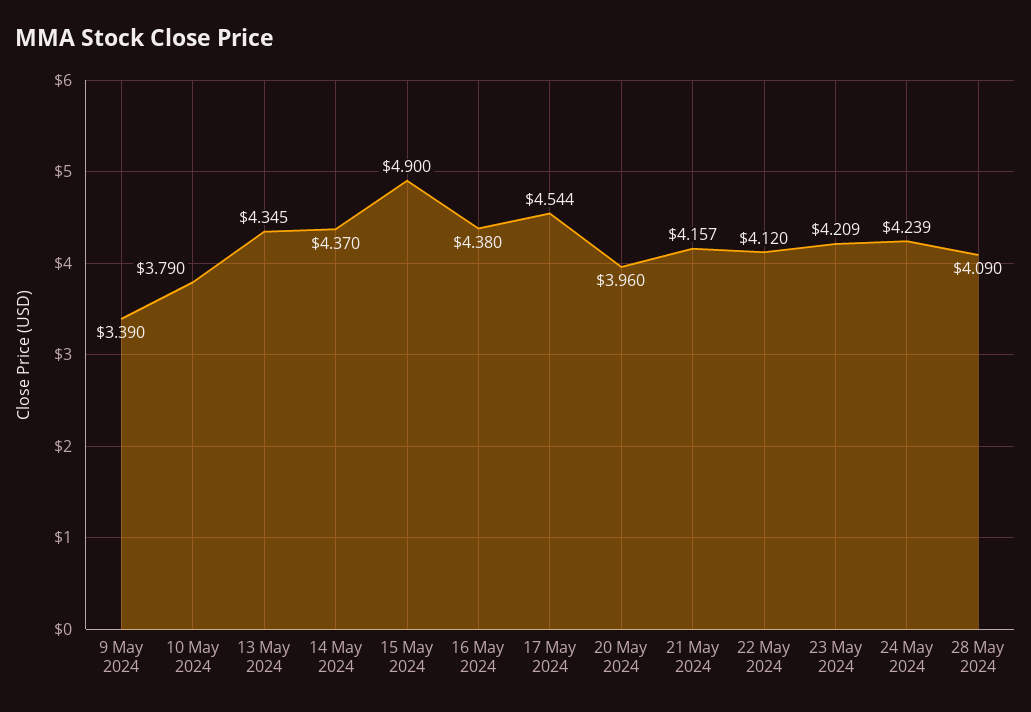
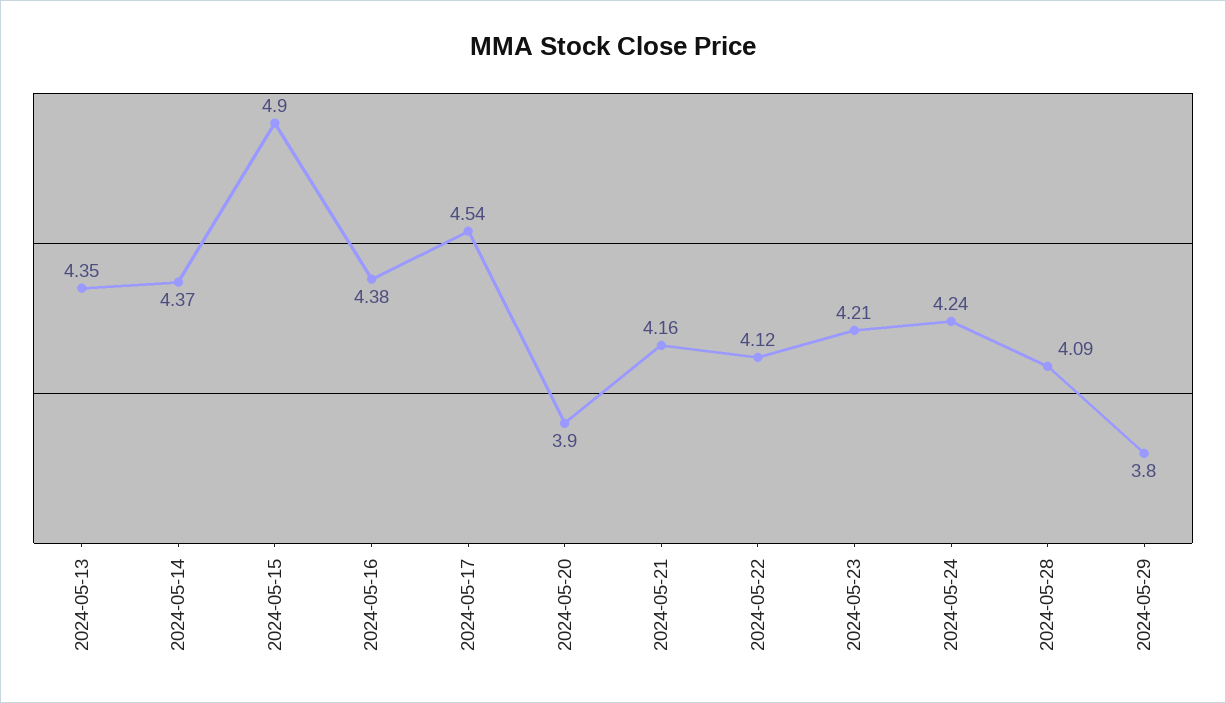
9 May 2024: 3.39 -> none
10 May 2024: 3.79 -> none
20 May 2024: 3.96 -> 3.9
2024-05-29: none -> 3.8

